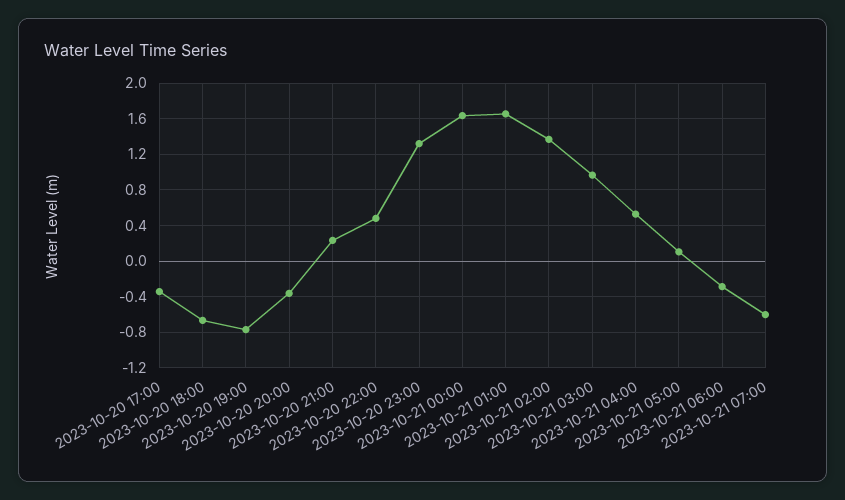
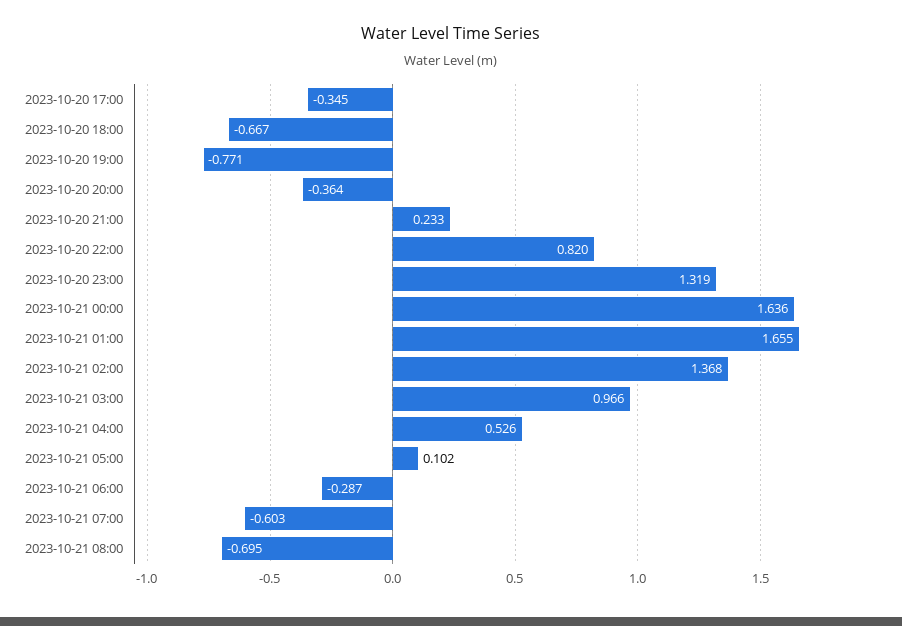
2023-10-20 22:00: 0.5 -> 0.82
2023-10-21 08:00: none -> -0.695

